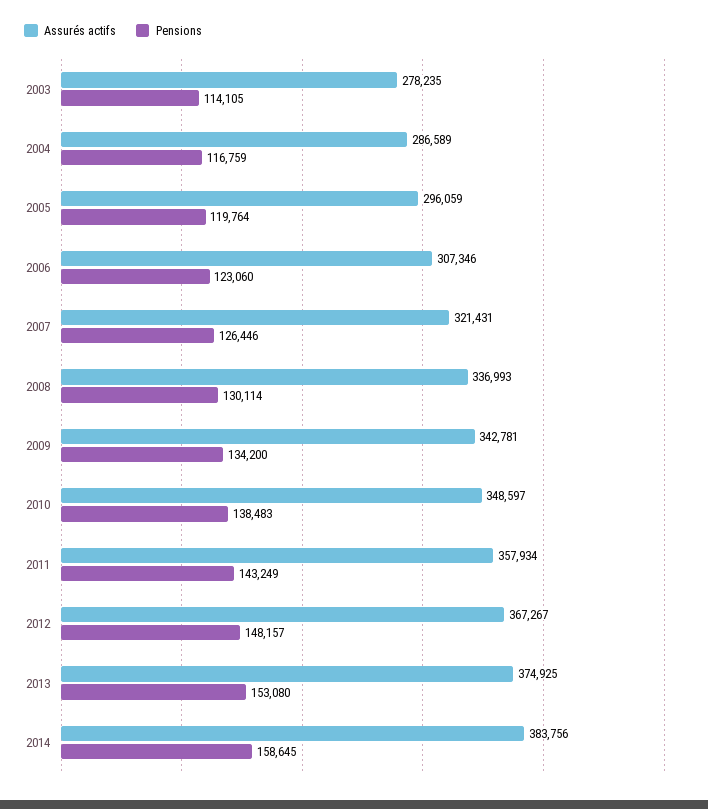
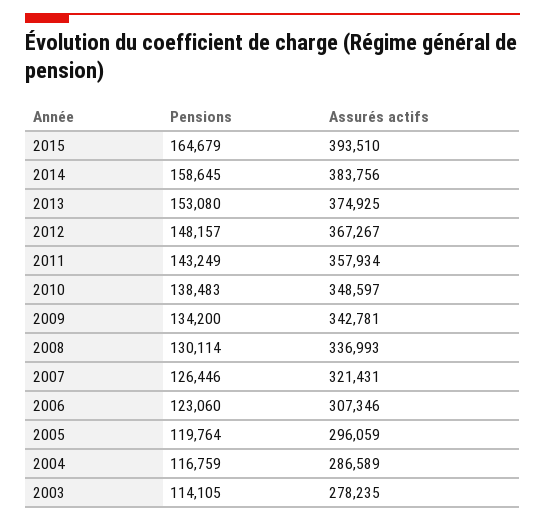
Pensions, 2015: none -> 164679
Assurés actifs, 2015: none -> 393510

